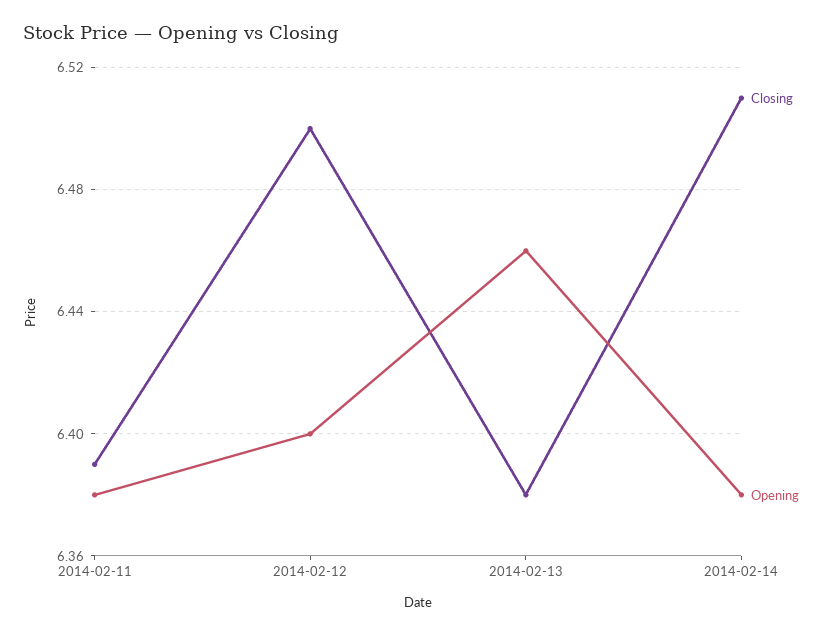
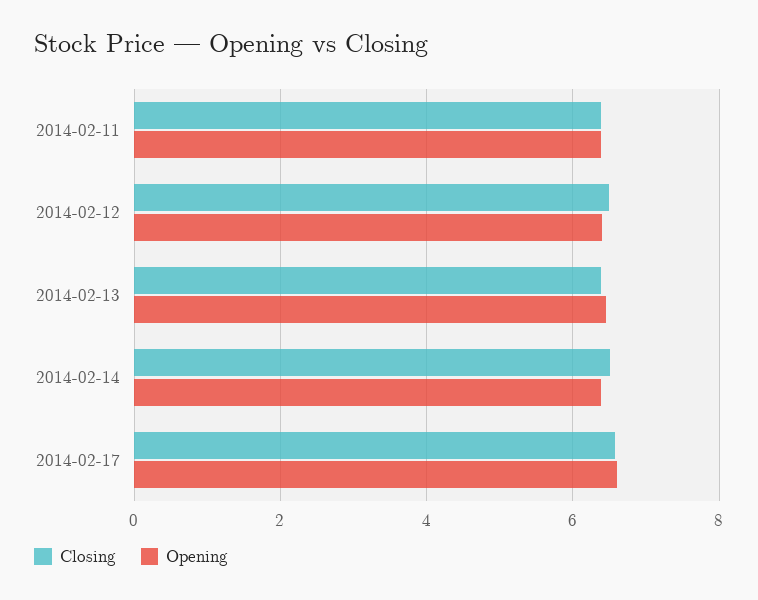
Closing, 2014-02-17: none -> 6.6
Opening, 2014-02-17: none -> 6.6

